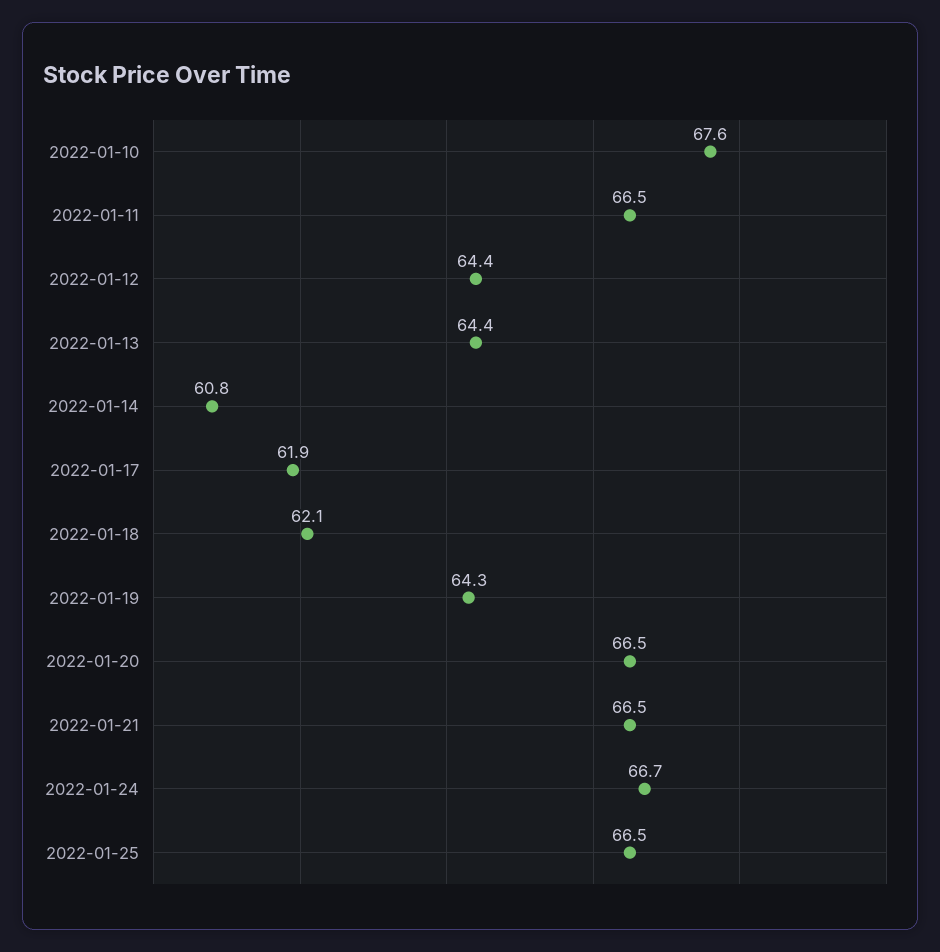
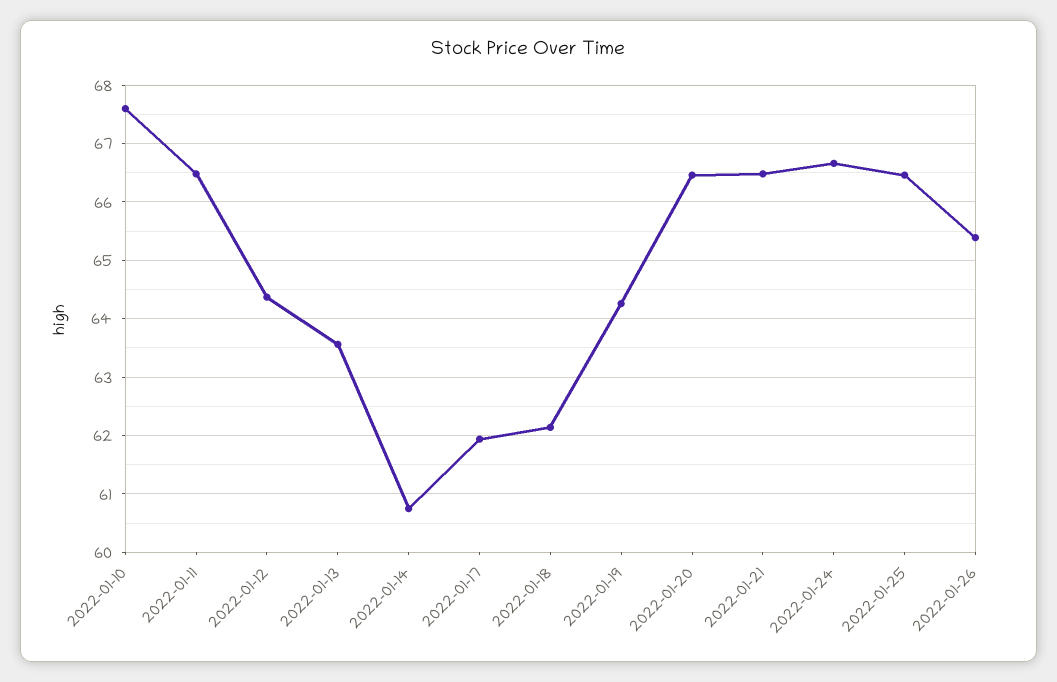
2022-01-13: 64.4 -> 63.6
2022-01-26: none -> 65.4

